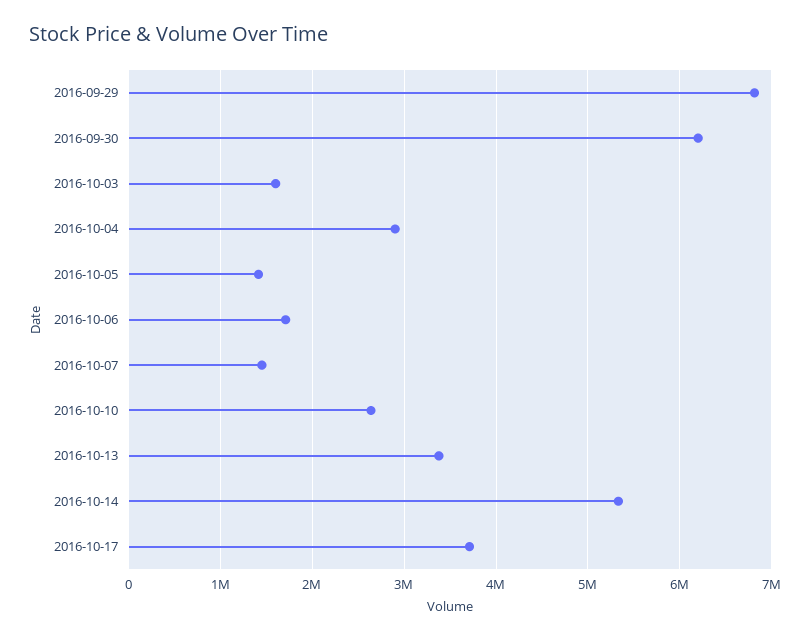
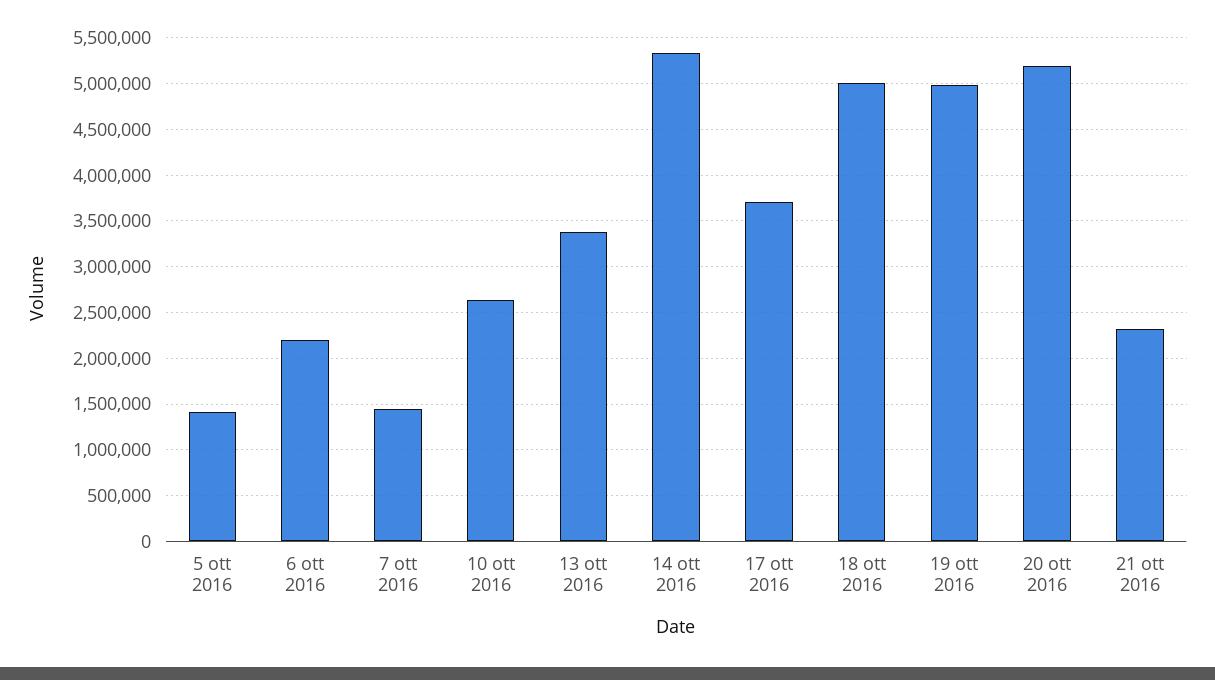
2016-09-29: 6800000 -> none
2016-09-30: 6200000 -> none
2016-10-03: 1600000 -> none
2016-10-04: 2900000 -> none
2016-10-06: 1700000 -> 2200000
18 ott 2016: none -> 5000000
19 ott 2016: none -> 5000000
20 ott 2016: none -> 5200000
21 ott 2016: none -> 2300000

